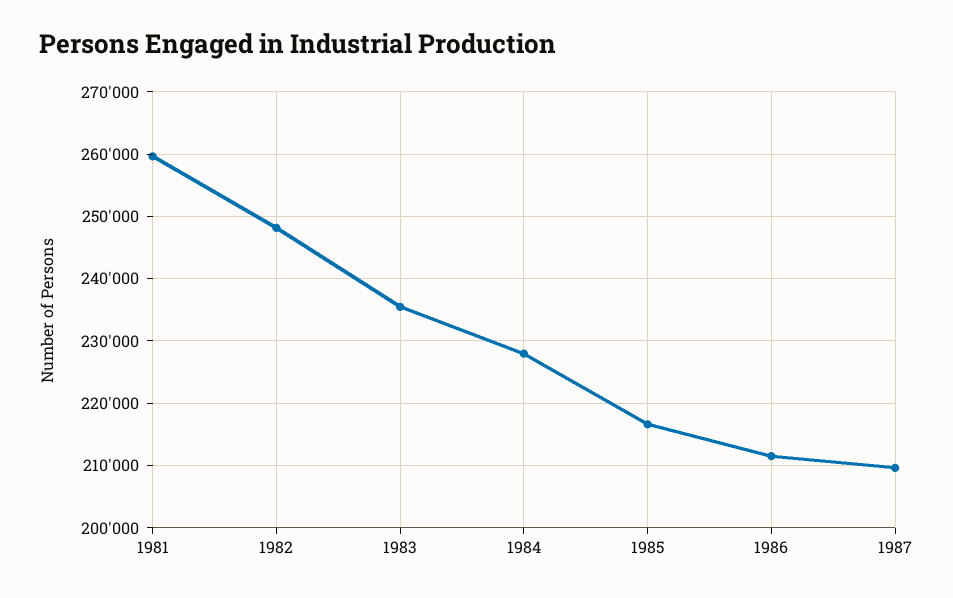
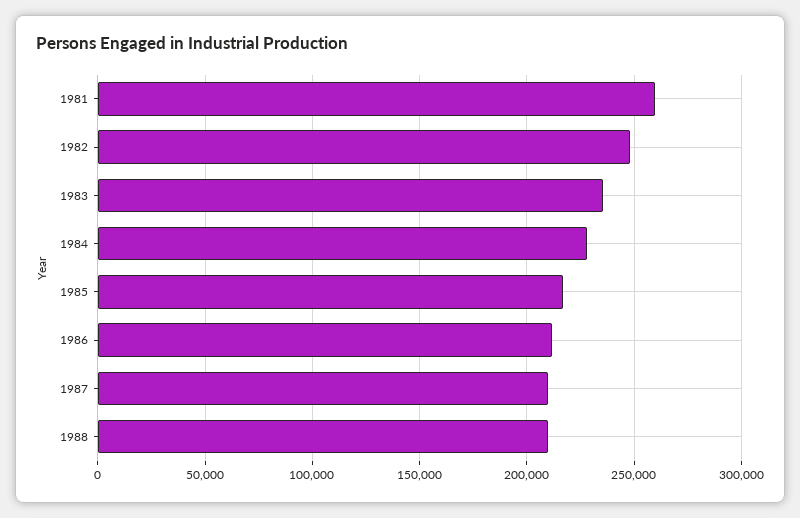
1988: none -> 210000

